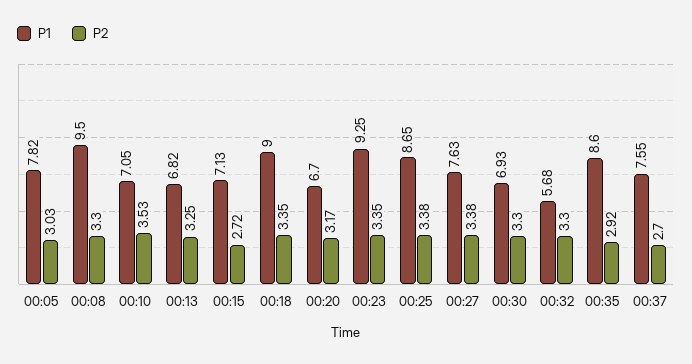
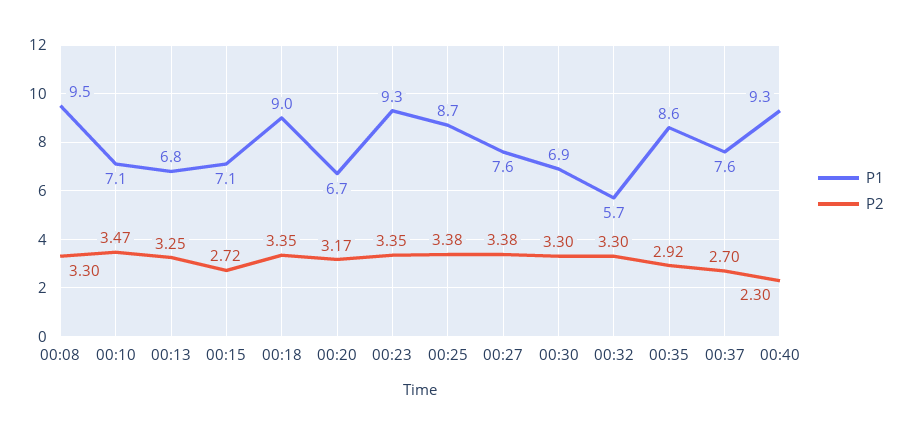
P1, 00:05: 7.82 -> none
P2, 00:05: 3.03 -> none
P2, 00:10: 3.53 -> 3.47
P1, 00:40: none -> 9.3
P2, 00:40: none -> 2.3

